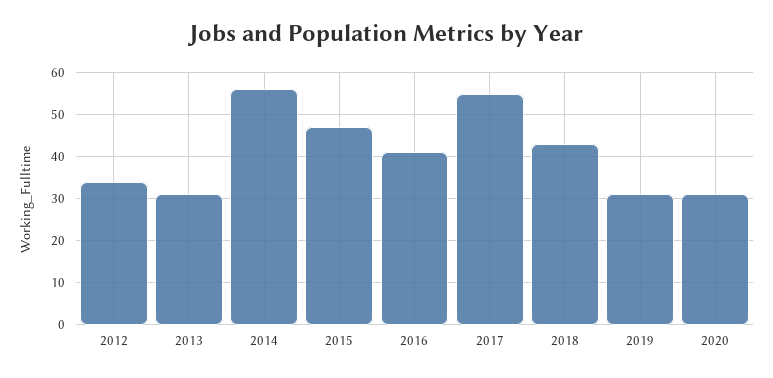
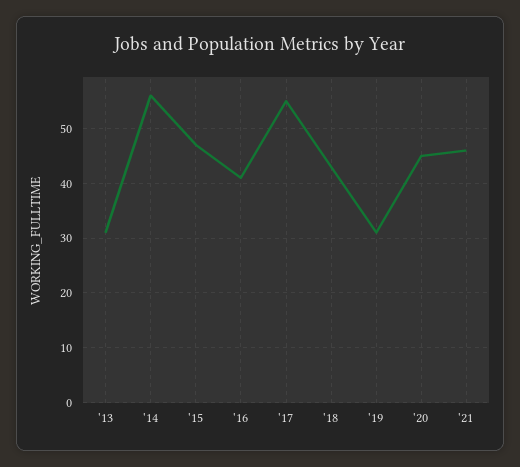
2012: 35 -> none
2020: 30 -> 45
'21: none -> 45

